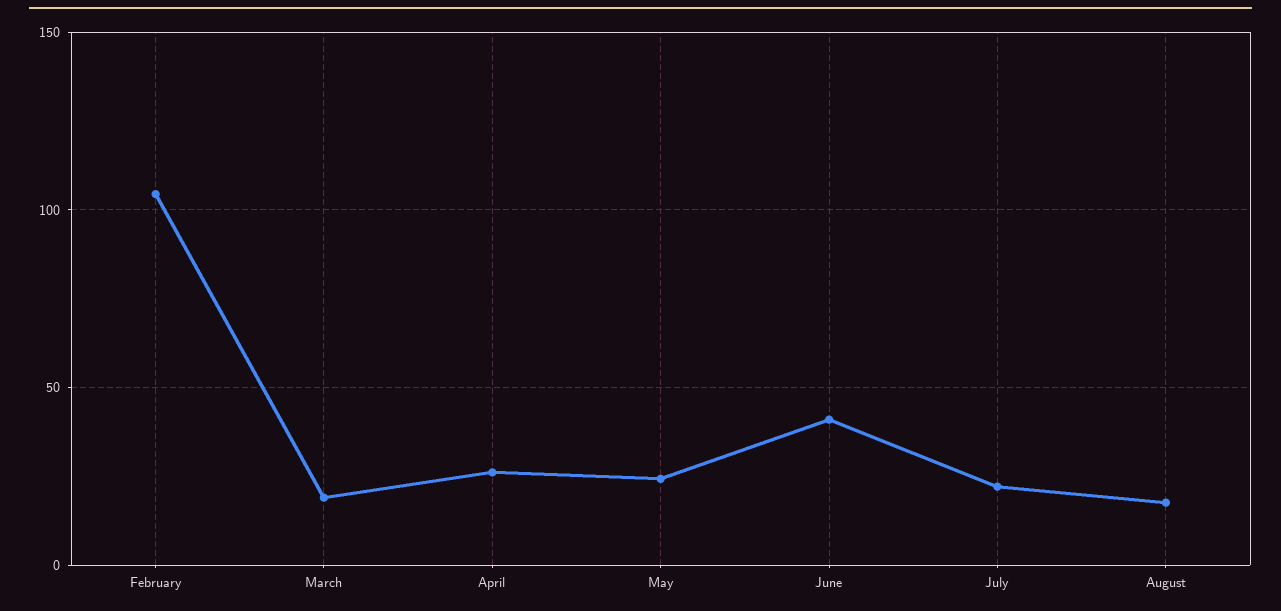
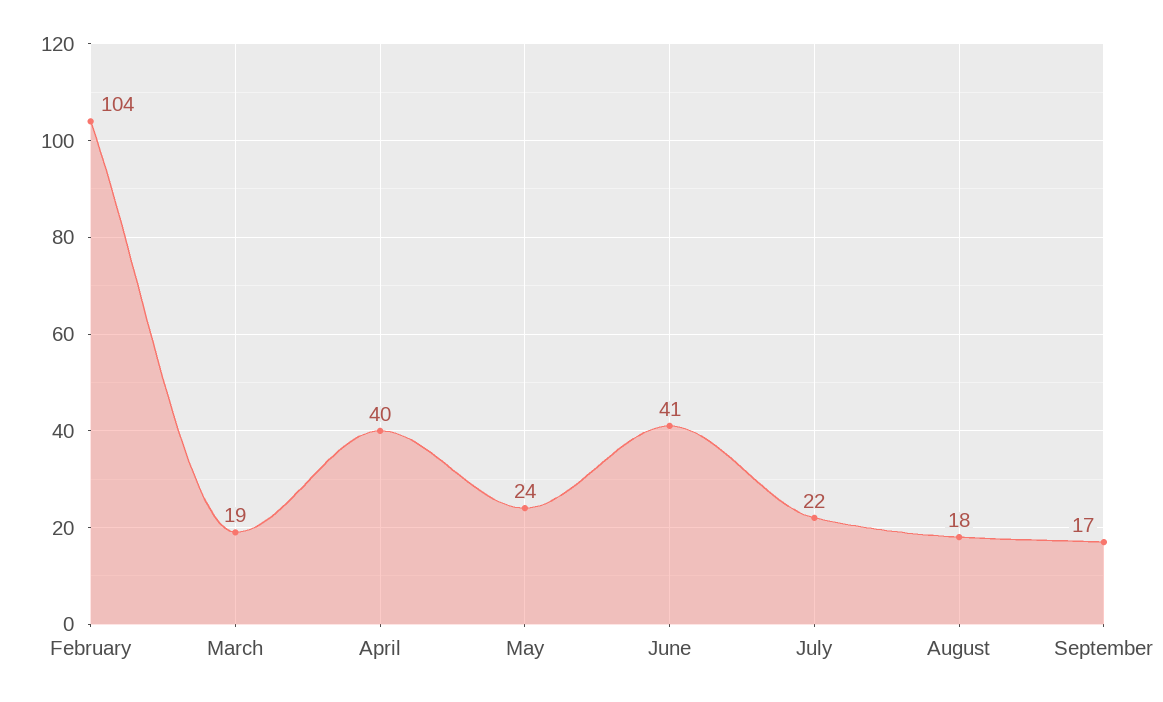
April: 25 -> 40
September: none -> 17

